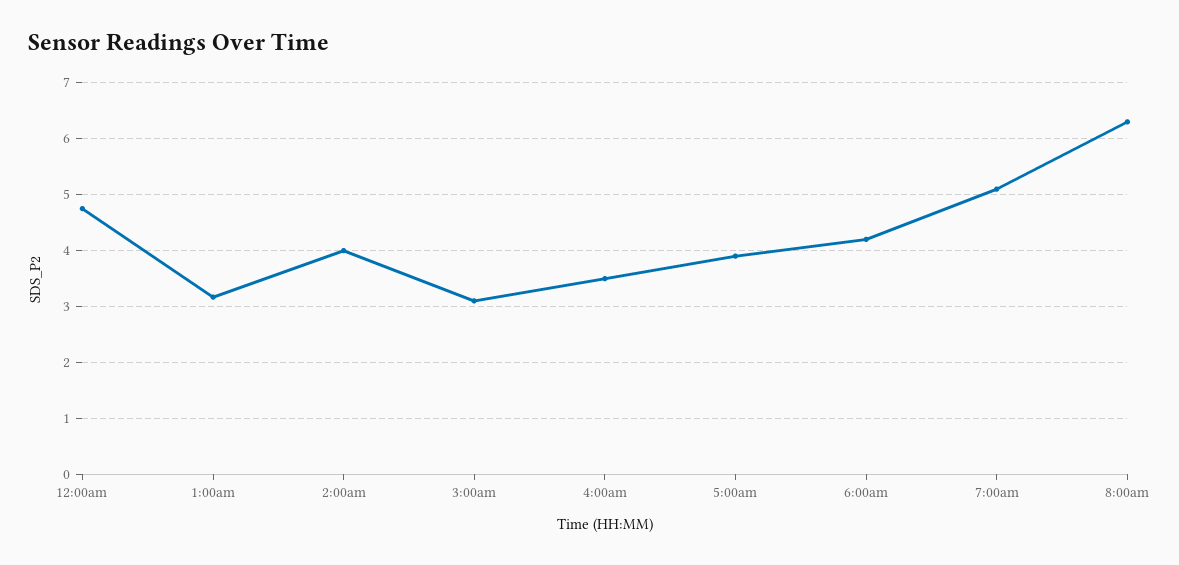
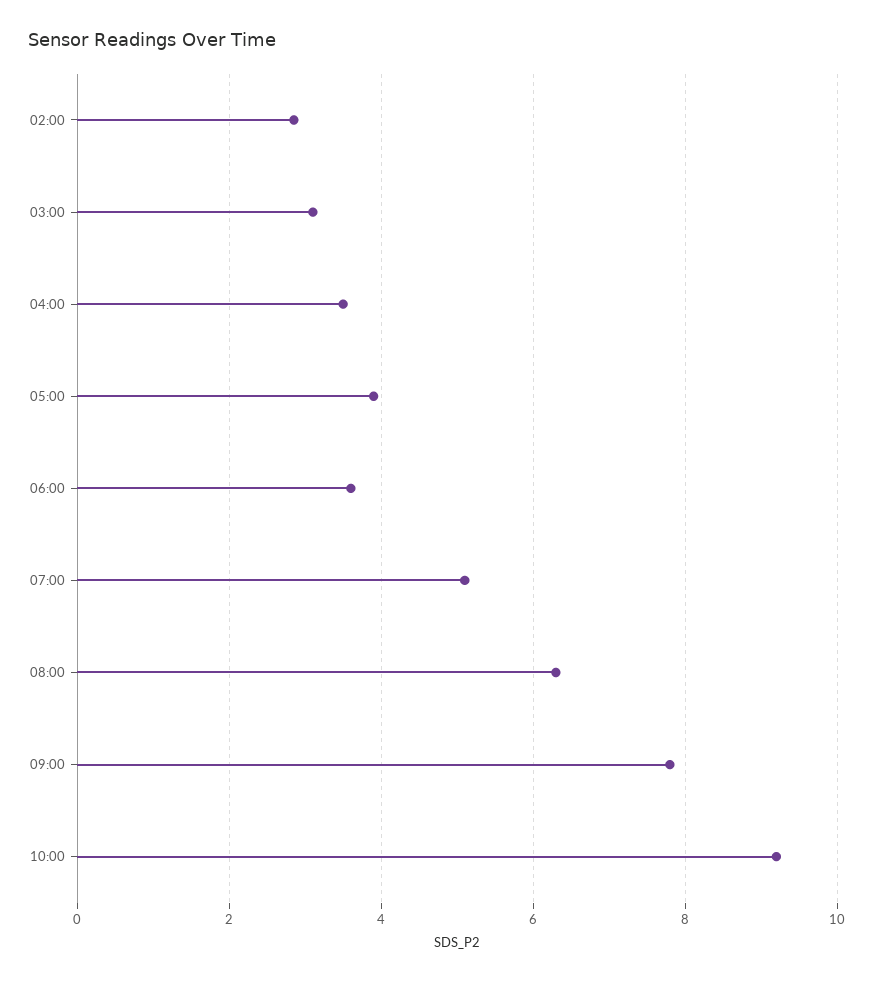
12:00am: 4.8 -> none
1:00am: 3.2 -> none
2:00am: 4 -> 2.8
6:00am: 4.2 -> 3.6
09:00: none -> 7.8
10:00: none -> 9.2

